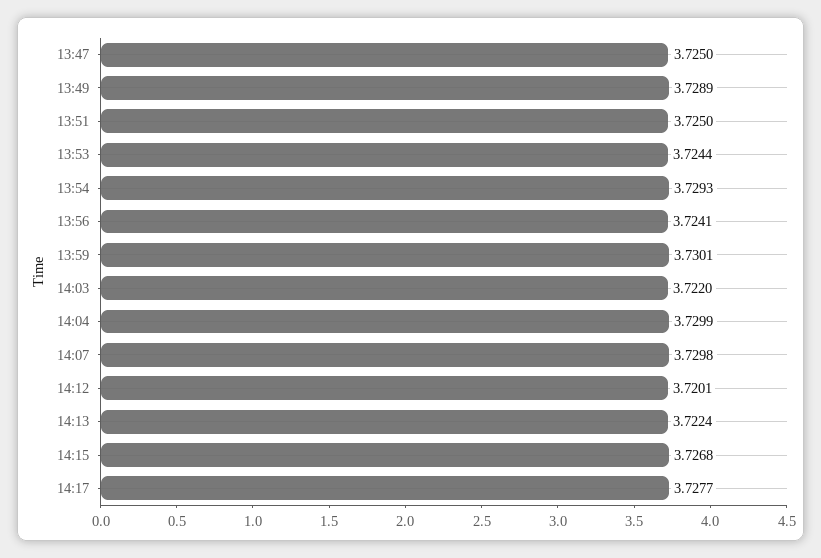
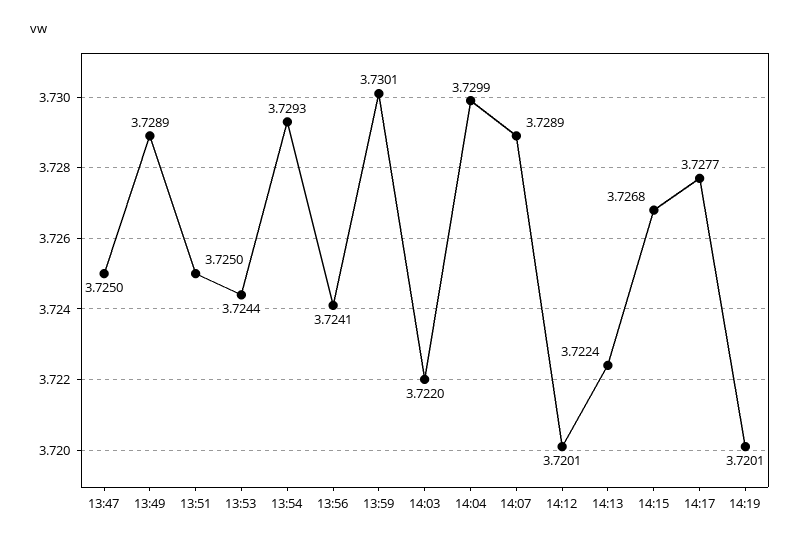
14:07: 3.7298 -> 3.7289
14:19: none -> 3.7201

